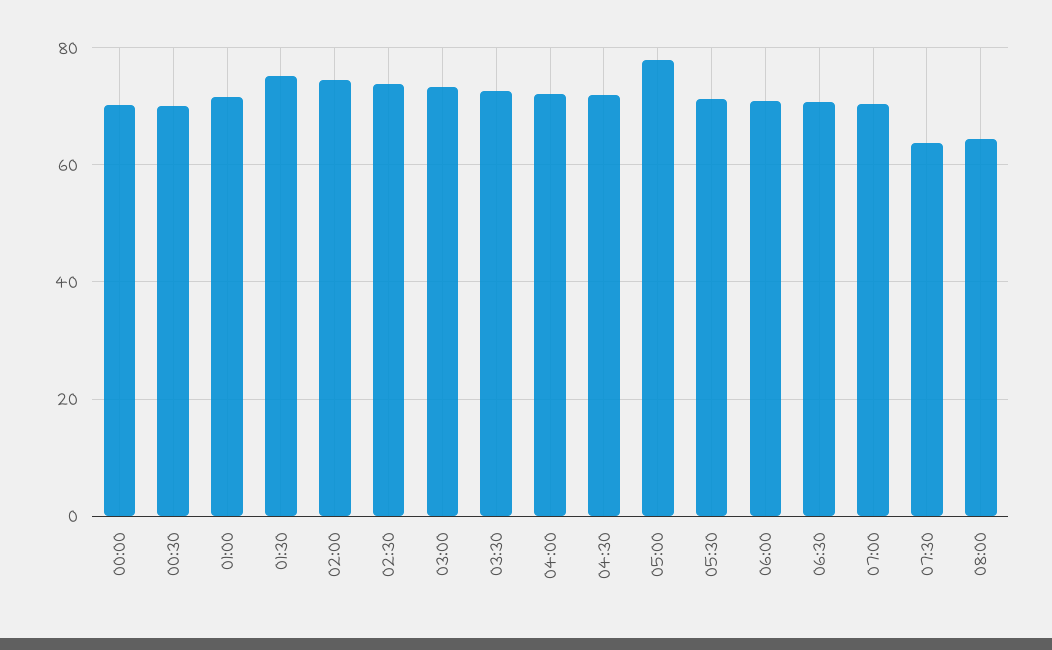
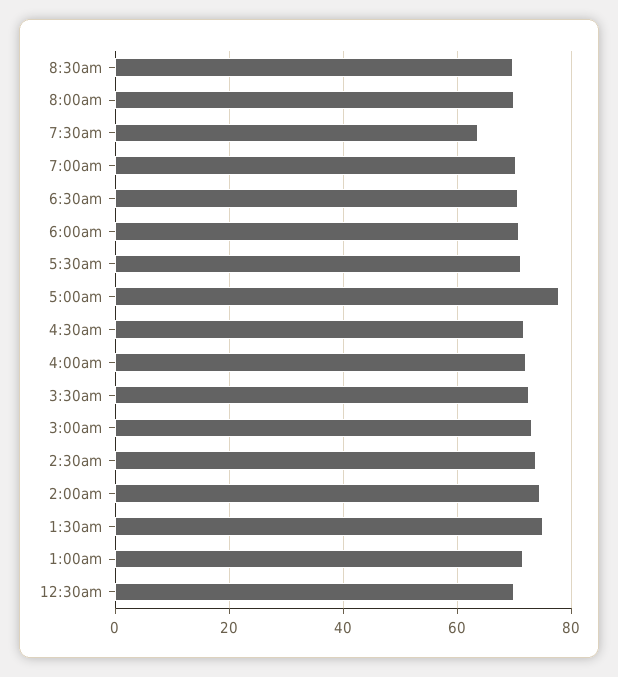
00:00: 70 -> none
08:00: 64 -> 70
8:30am: none -> 70

